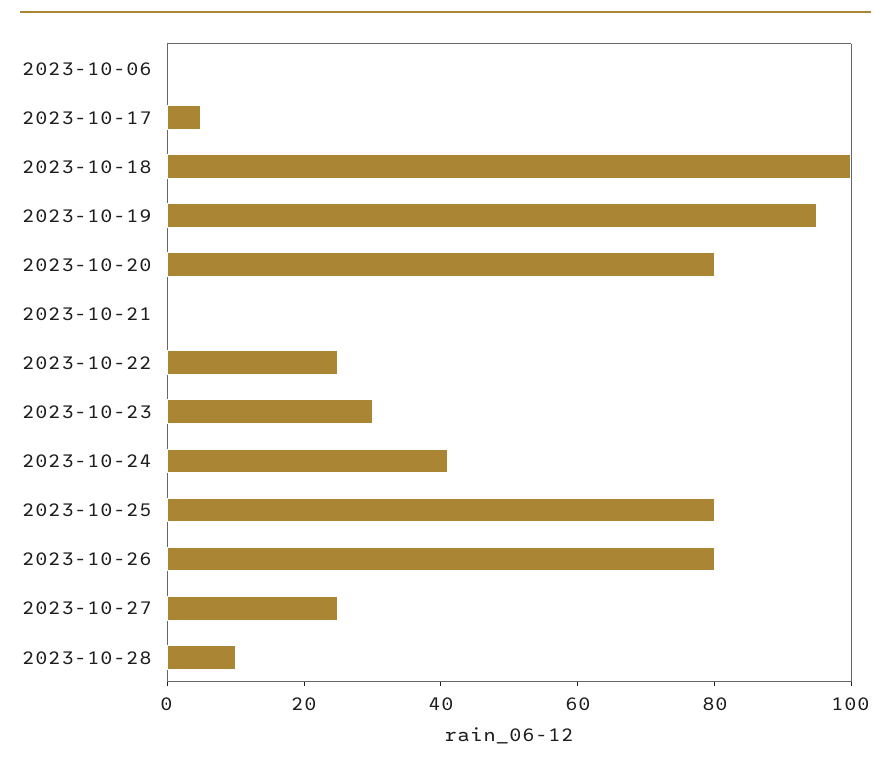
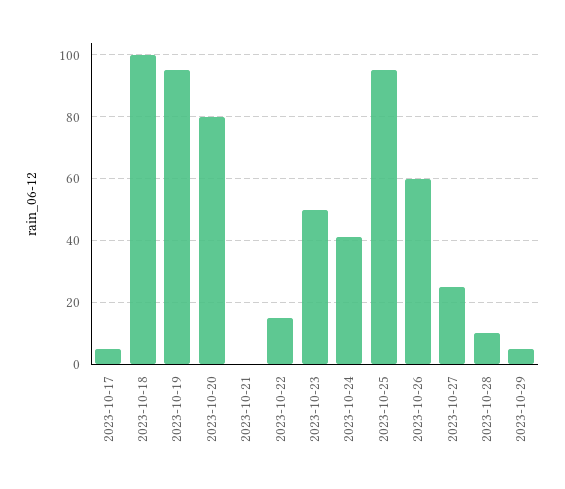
2023-10-06: 0 -> none
2023-10-22: 25 -> 15
2023-10-23: 30 -> 50
2023-10-25: 80 -> 95
2023-10-26: 80 -> 60
2023-10-29: none -> 5

